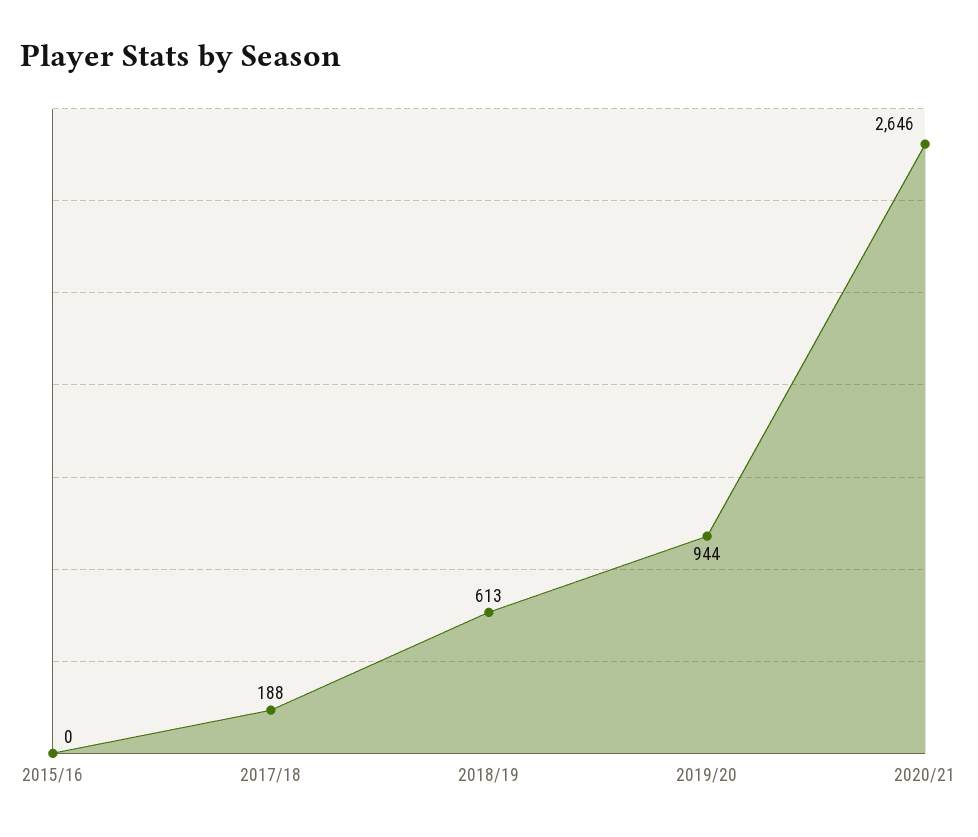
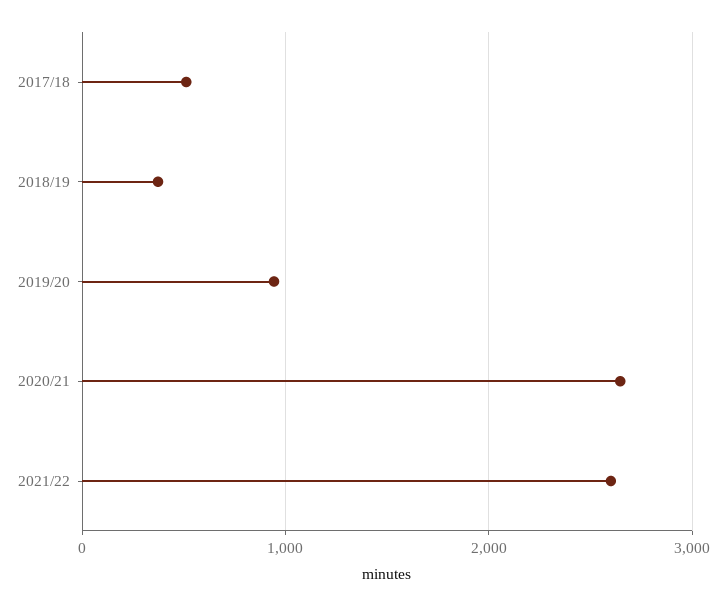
2015/16: 0 -> none
2017/18: 188 -> 500
2018/19: 613 -> 400
2021/22: none -> 2600

